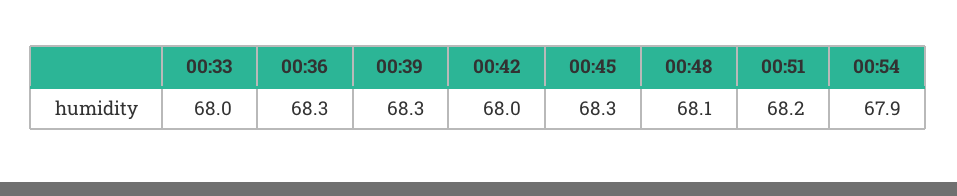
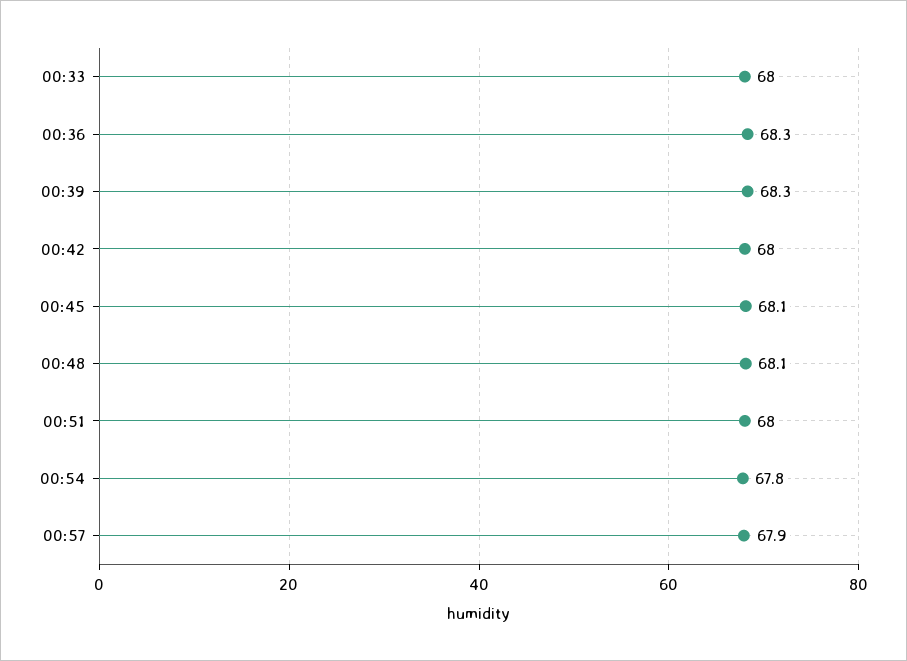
00:45: 68.3 -> 68.1
00:51: 68.2 -> 68
00:54: 67.9 -> 67.8
00:57: none -> 67.9

